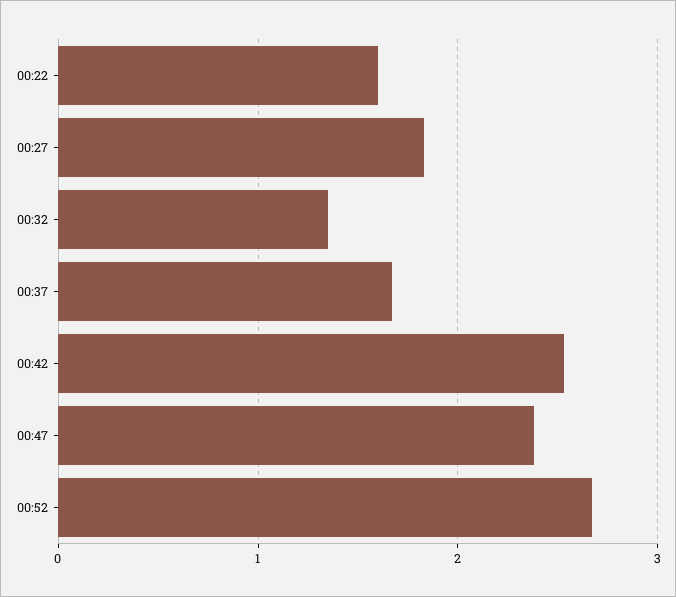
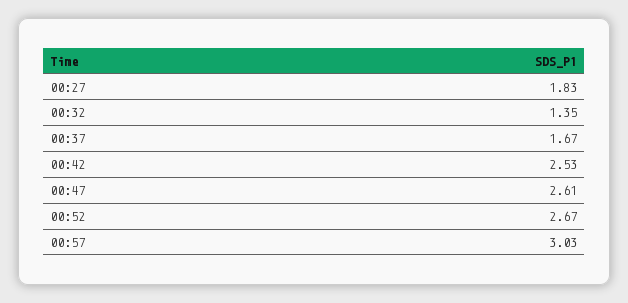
00:22: 1.6 -> none
00:47: 2.4 -> 2.61
00:57: none -> 3.03

